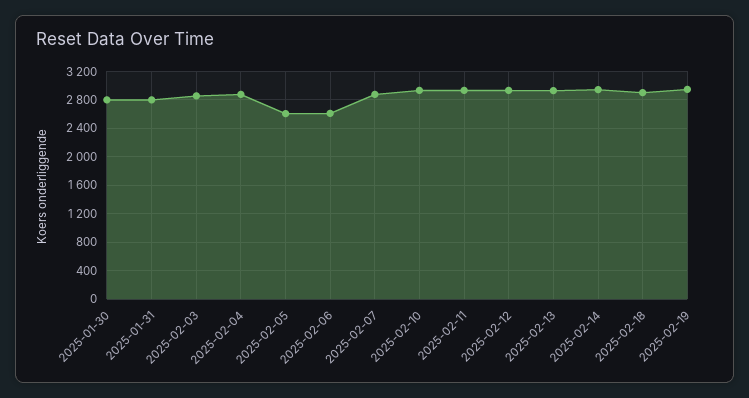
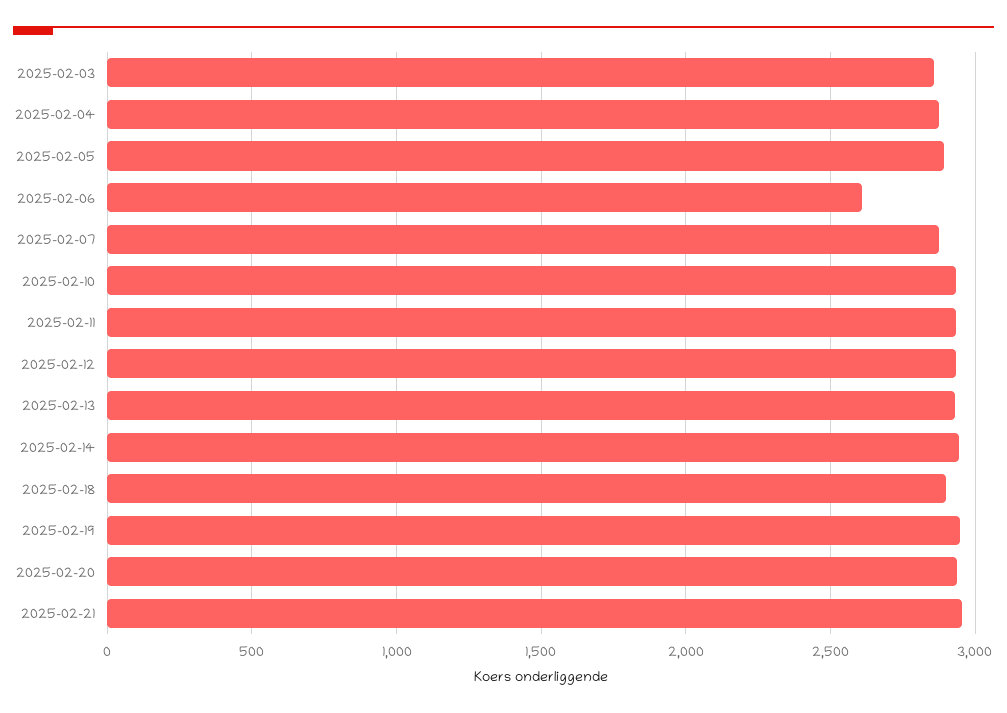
2025-01-30: 2800 -> none
2025-01-31: 2800 -> none
2025-02-05: 2600 -> 2900
2025-02-20: none -> 2950
2025-02-21: none -> 2950

